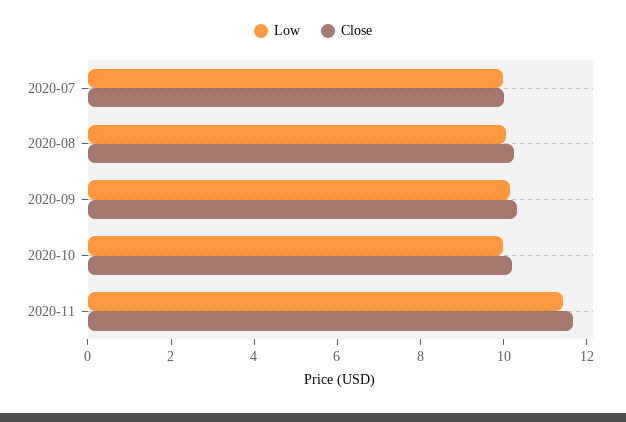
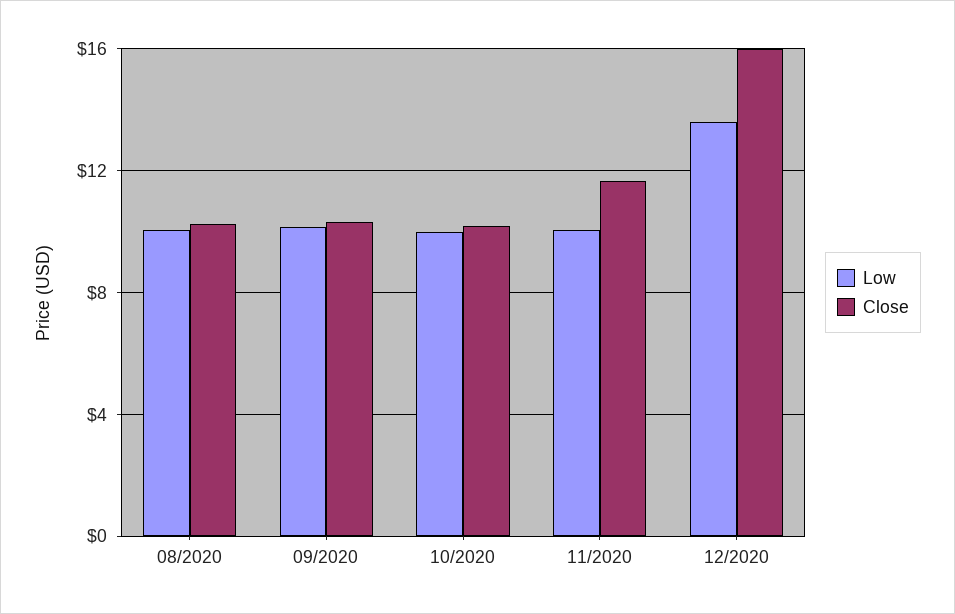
Low, 2020-07: 10 -> none
Close, 2020-07: 10 -> none
Low, 2020-11: 11.5 -> 10
Low, 12/2020: none -> 13.5
Close, 12/2020: none -> 16

